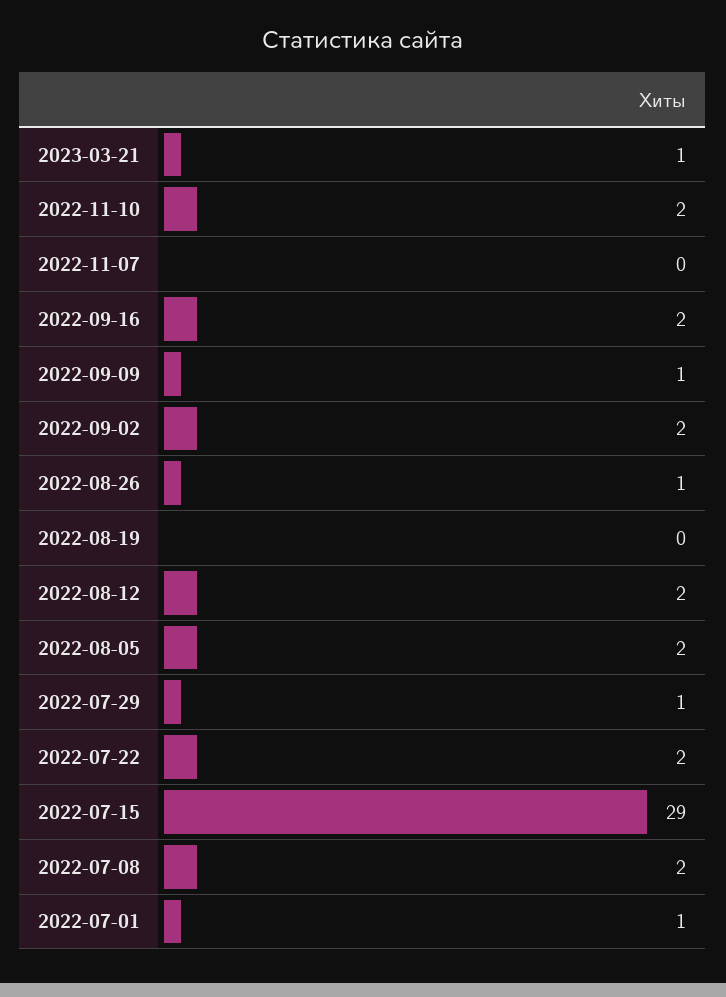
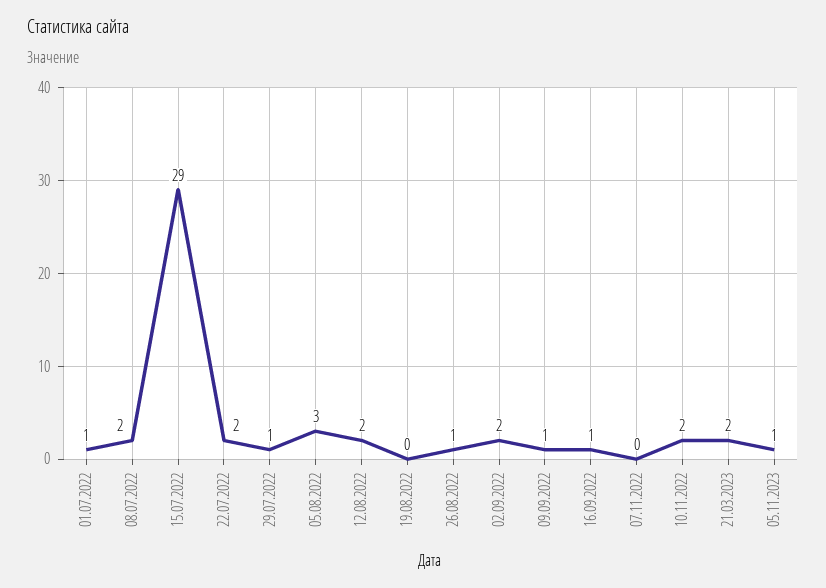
2023-03-21: 1 -> 2
2022-09-16: 2 -> 1
2022-08-05: 2 -> 3
05.11.2023: none -> 1

